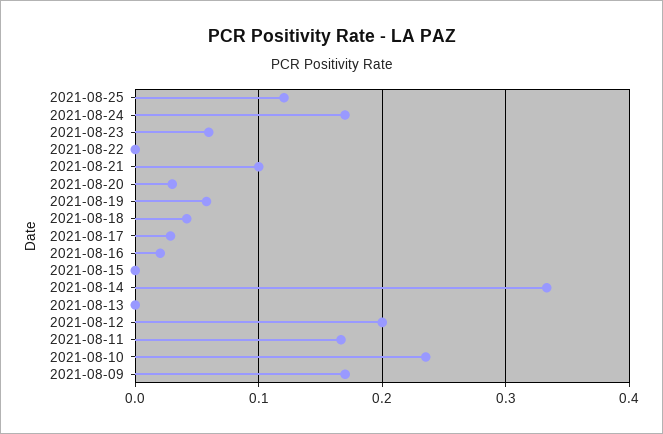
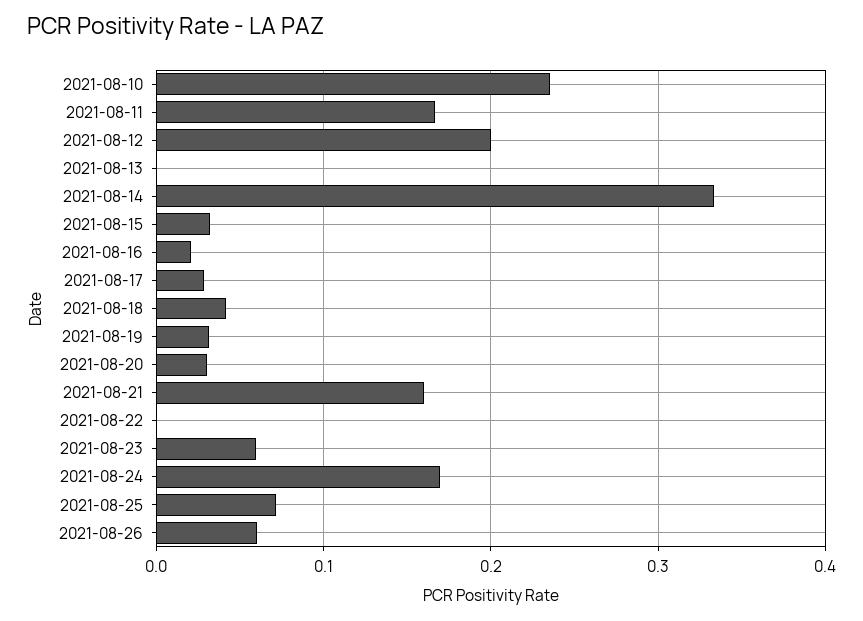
2021-08-25: 0.12 -> 0.07
2021-08-21: 0.1 -> 0.16
2021-08-19: 0.06 -> 0.03
2021-08-15: 0 -> 0.03
2021-08-09: 0.17 -> none
2021-08-26: none -> 0.06

